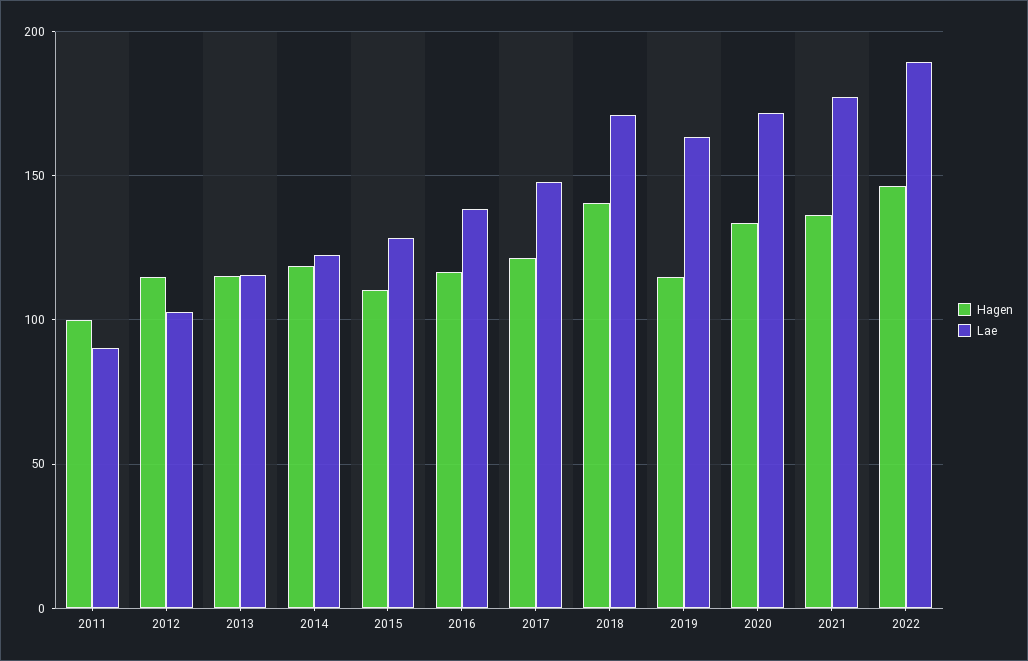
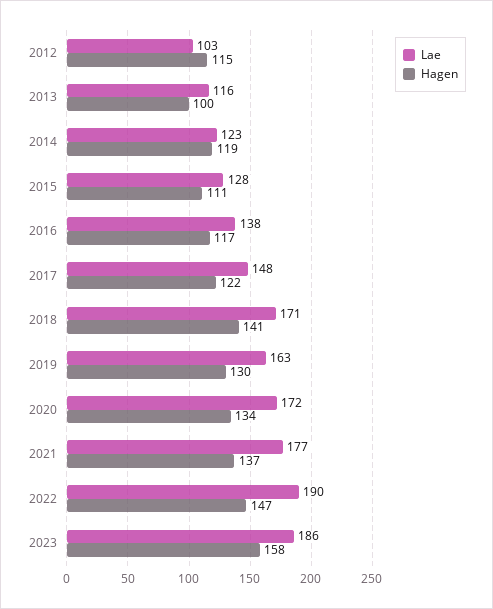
Hagen, 2011: 100 -> none
Lae, 2011: 90 -> none
Hagen, 2013: 115 -> 100
Hagen, 2019: 115 -> 130
Lae, 2023: none -> 186
Hagen, 2023: none -> 158

